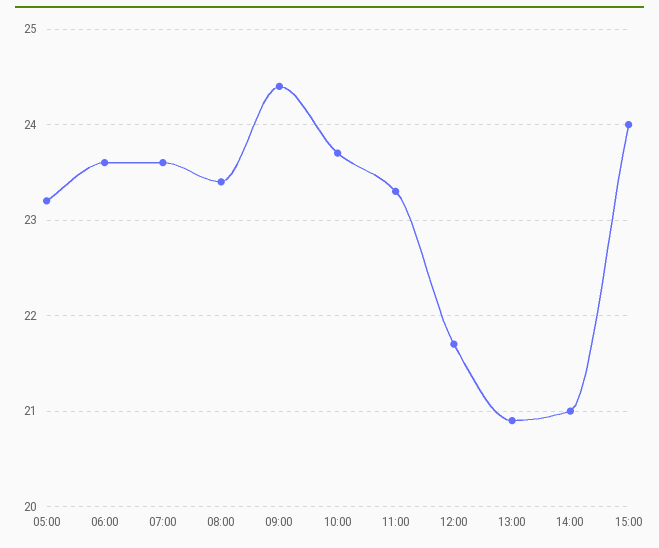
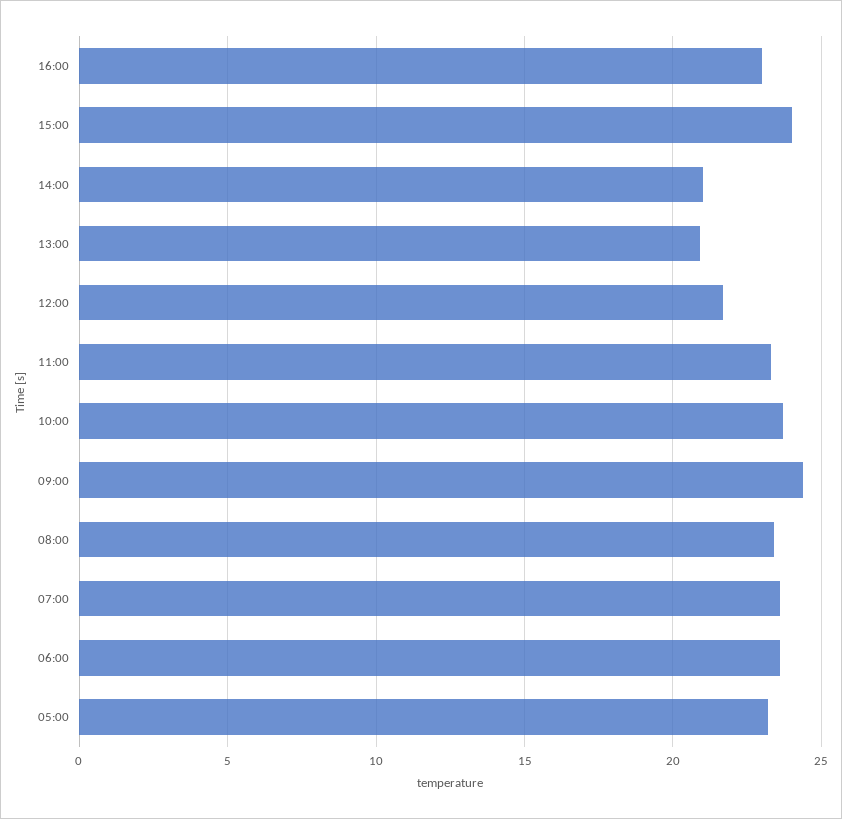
16:00: none -> 23

